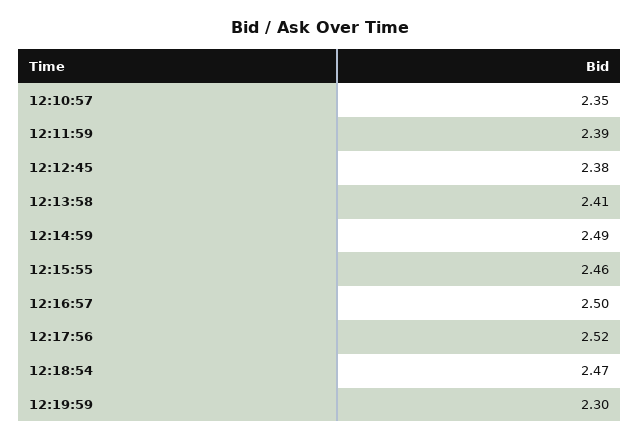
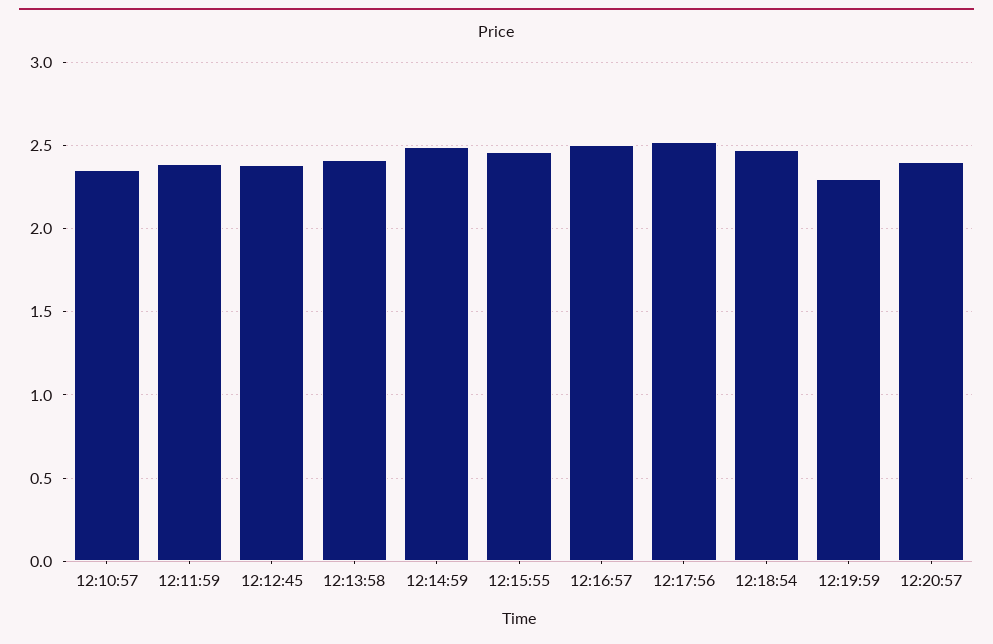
12:20:57: none -> 2.4

